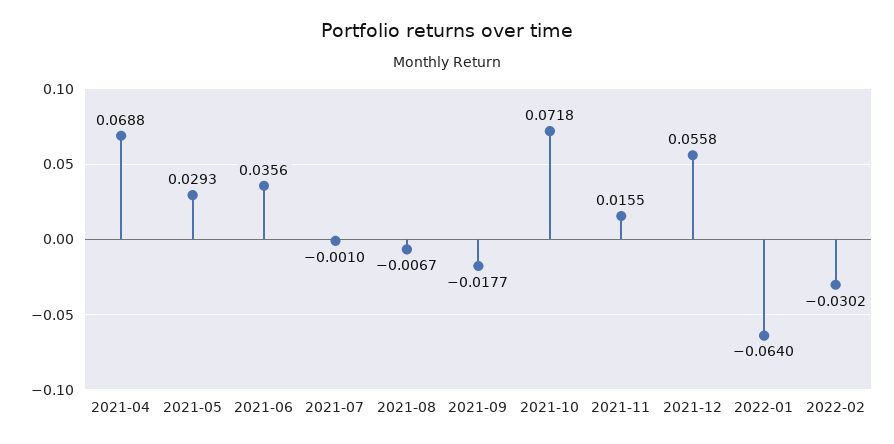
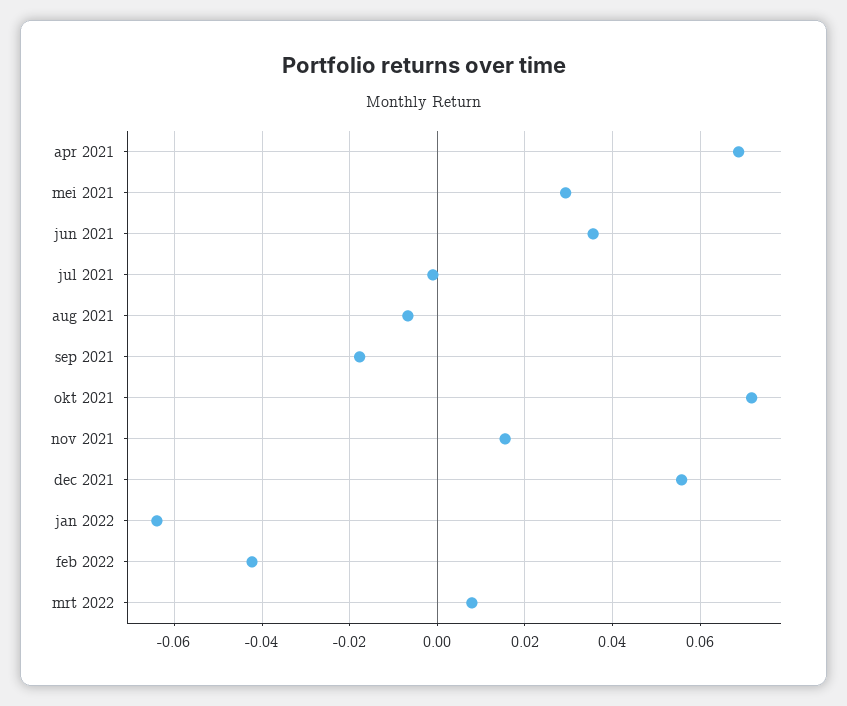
2022-02: -0.0302 -> -0.042
mrt 2022: none -> 0.008

